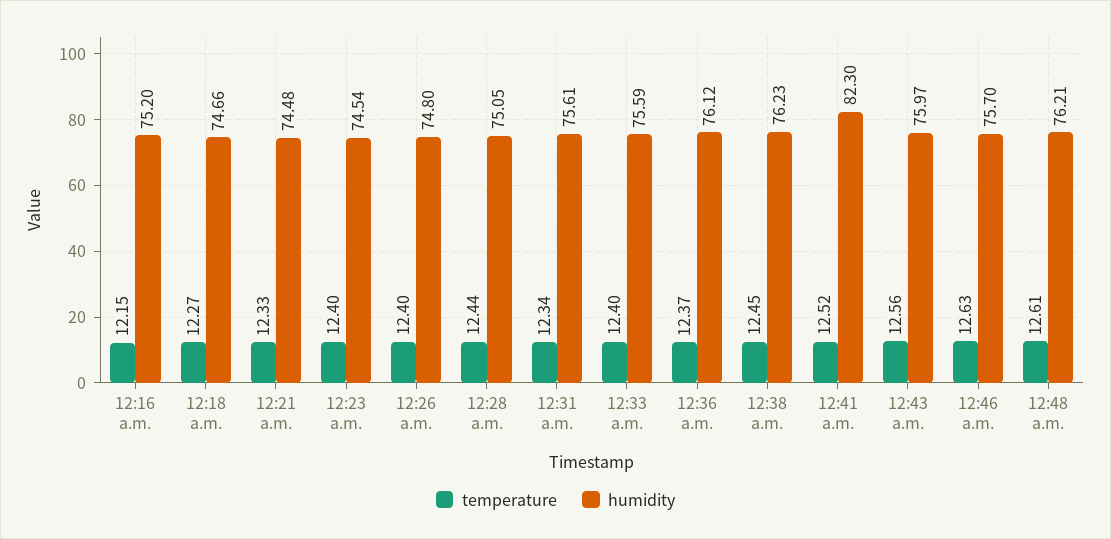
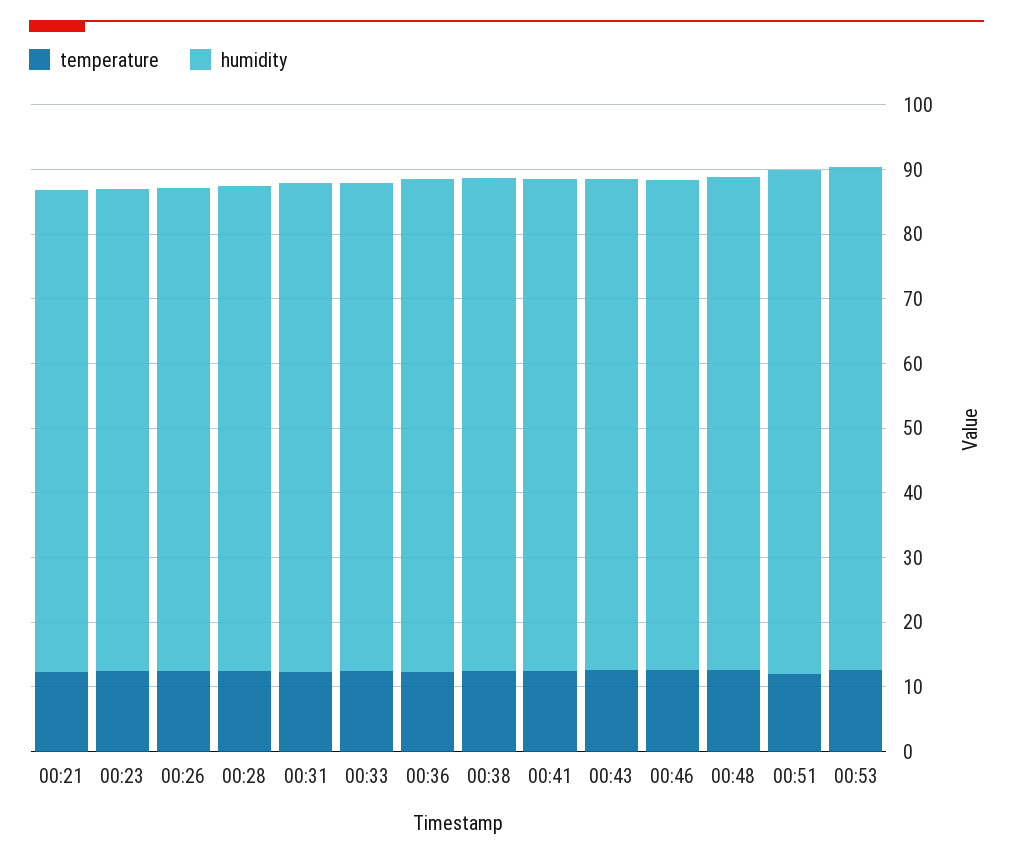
temperature, 12:16 a.m.: 12.15 -> none
humidity, 12:16 a.m.: 75.2 -> none
temperature, 12:18 a.m.: 12.27 -> none
humidity, 12:18 a.m.: 74.66 -> none
humidity, 12:41 a.m.: 82.3 -> 76
temperature, 00:51: none -> 12
humidity, 00:51: none -> 78
temperature, 00:53: none -> 12
humidity, 00:53: none -> 78

